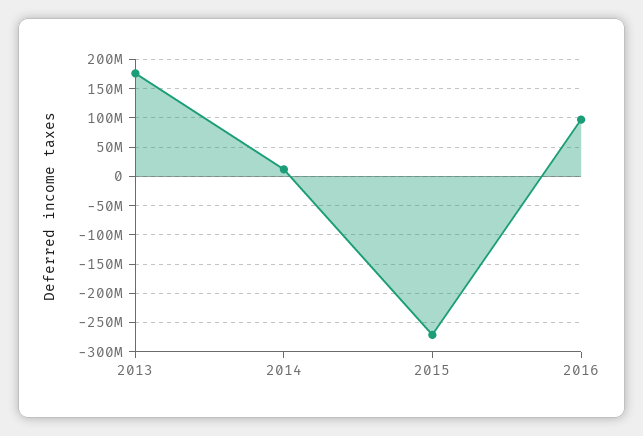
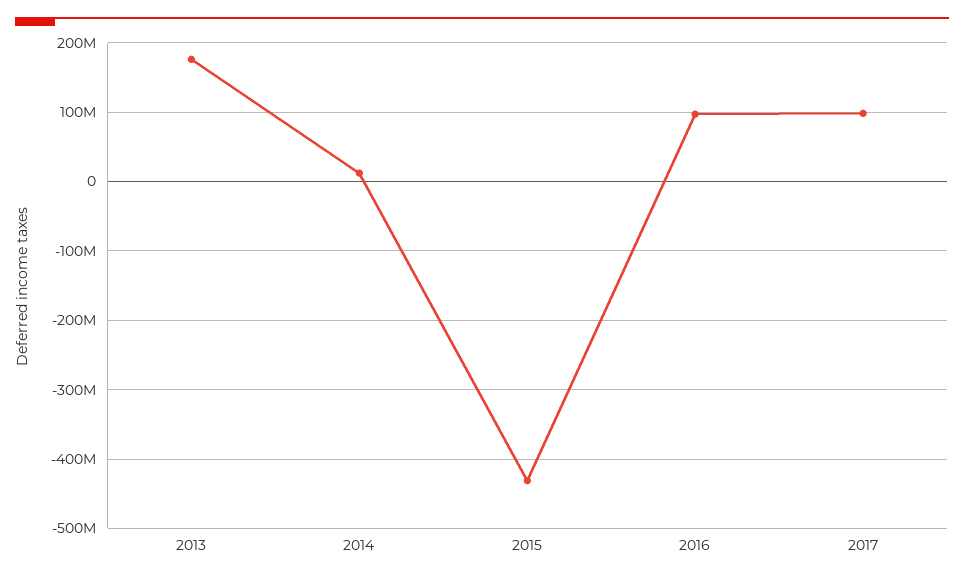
2015: -275000000 -> -430000000
2017: none -> 100000000

